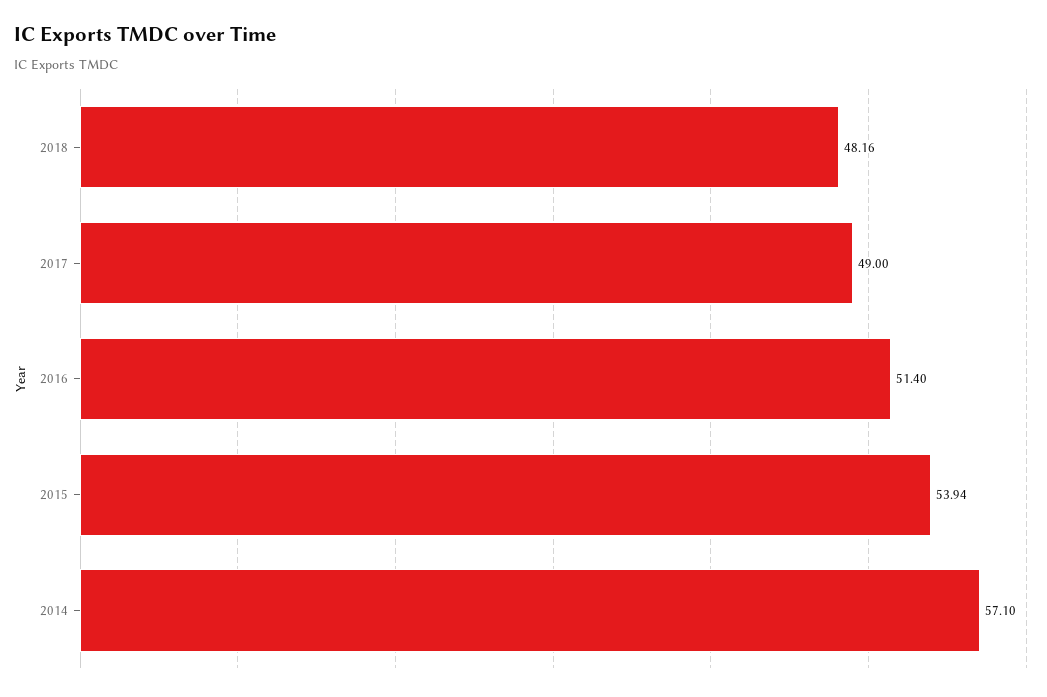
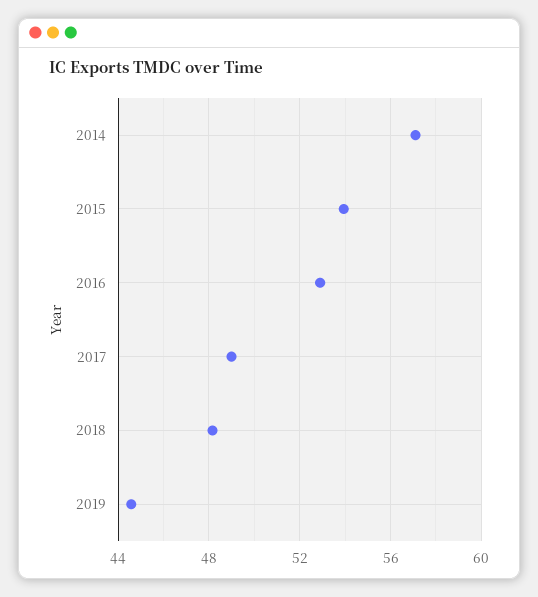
2016: 51.4 -> 53
2019: none -> 44.5

